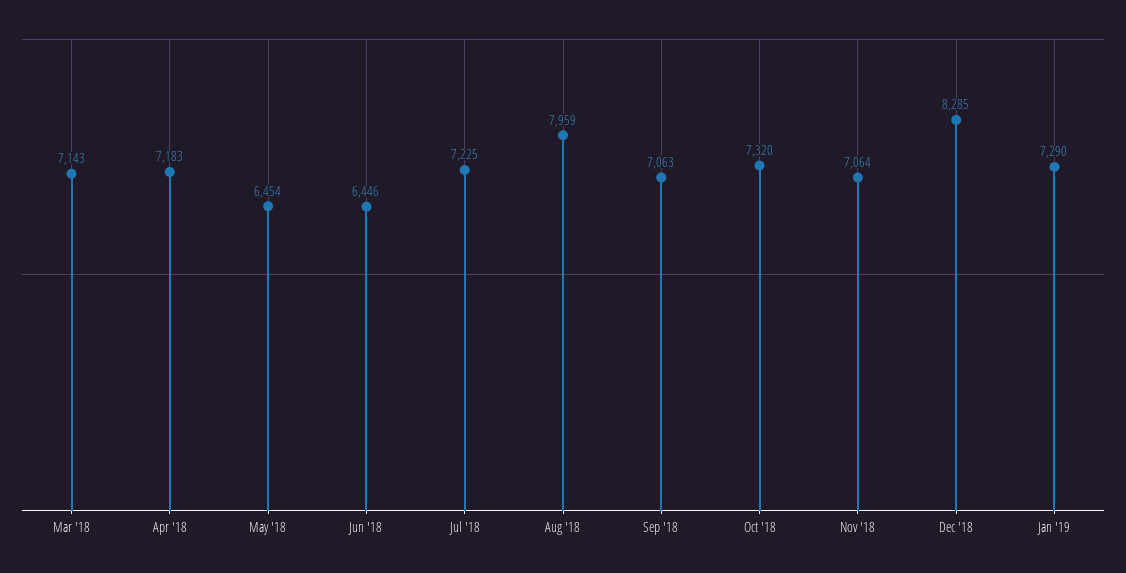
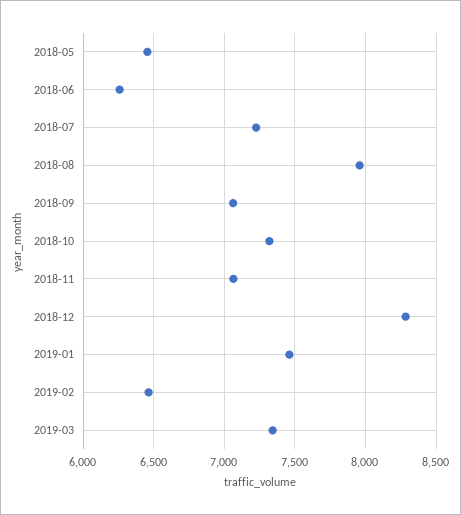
Mar '18: 7143 -> none
Apr '18: 7183 -> none
Jun '18: 6446 -> 6250
Jan '19: 7290 -> 7450
2019-02: none -> 6450
2019-03: none -> 7350

